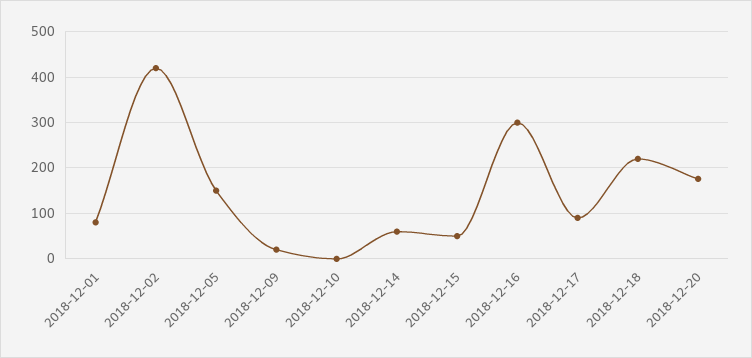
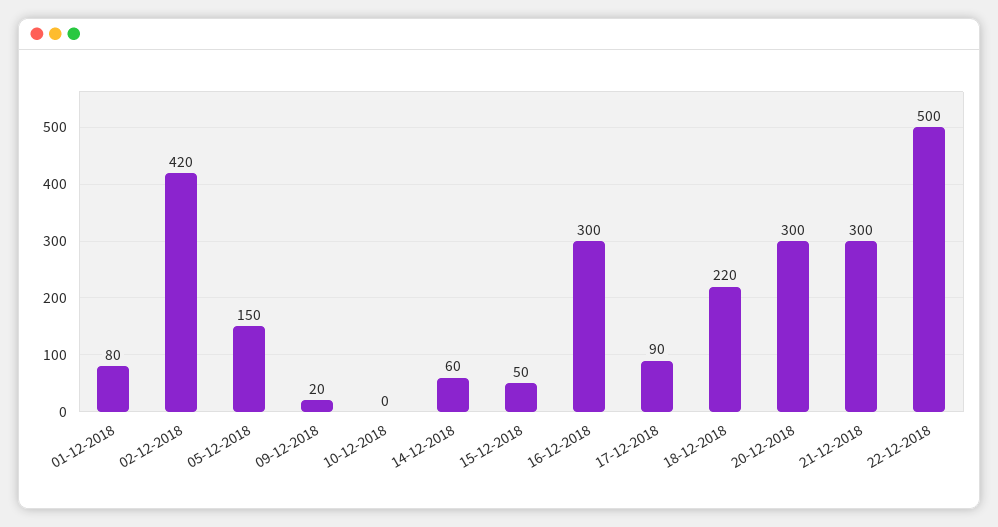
2018-12-20: 180 -> 300
21-12-2018: none -> 300
22-12-2018: none -> 500

